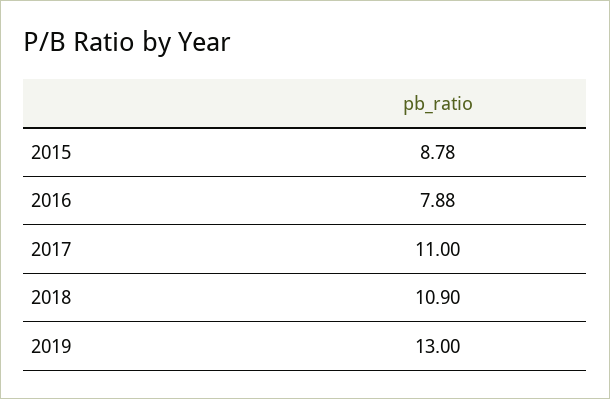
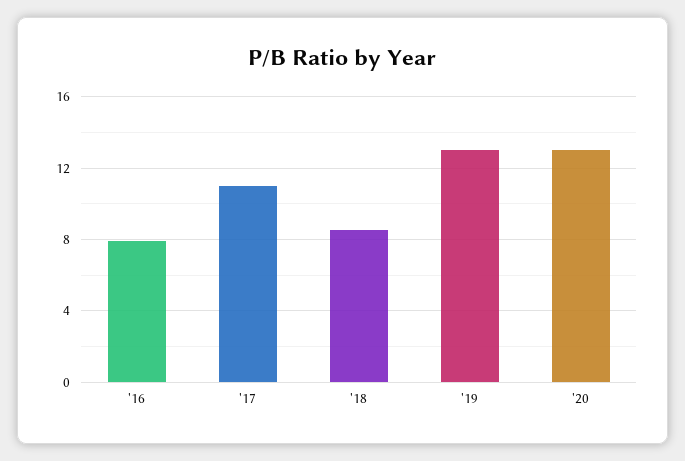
2015: 8.78 -> none
2018: 10.9 -> 8.5
'20: none -> 13

